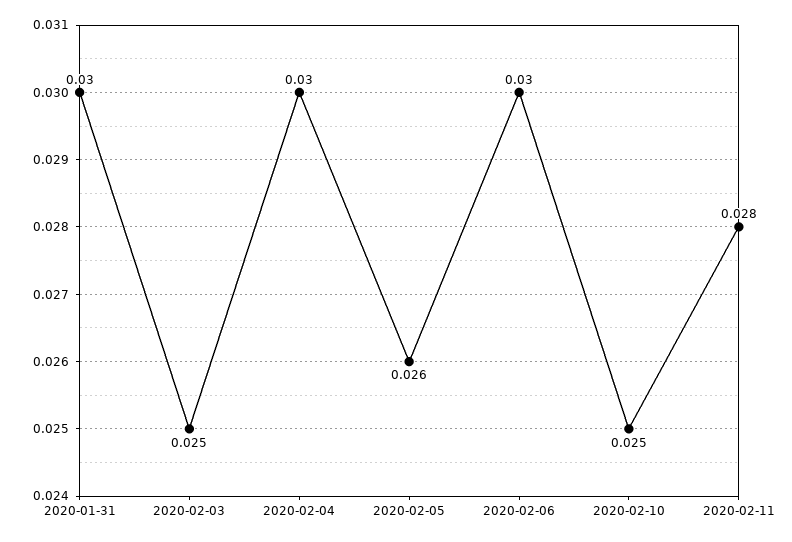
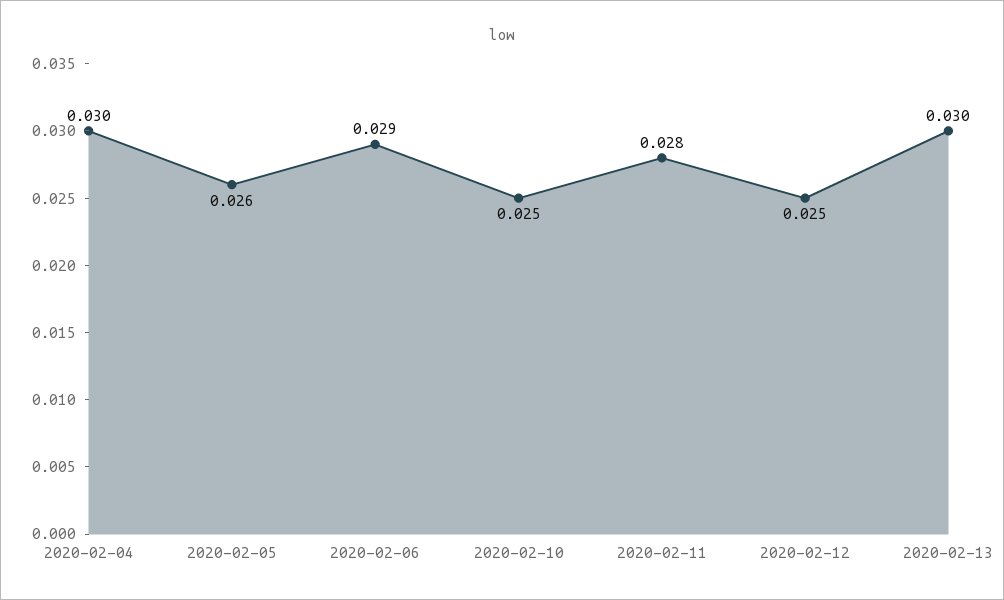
2020-01-31: 0.03 -> none
2020-02-03: 0.025 -> none
2020-02-06: 0.03 -> 0.029
2020-02-12: none -> 0.025
2020-02-13: none -> 0.03

